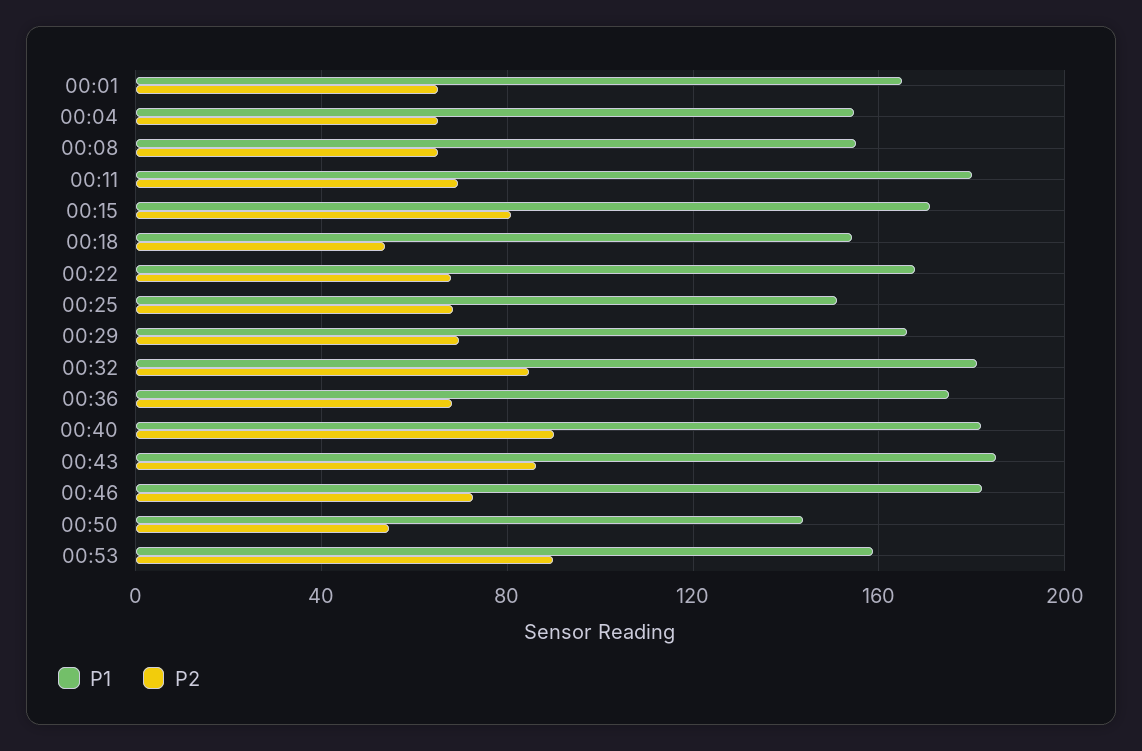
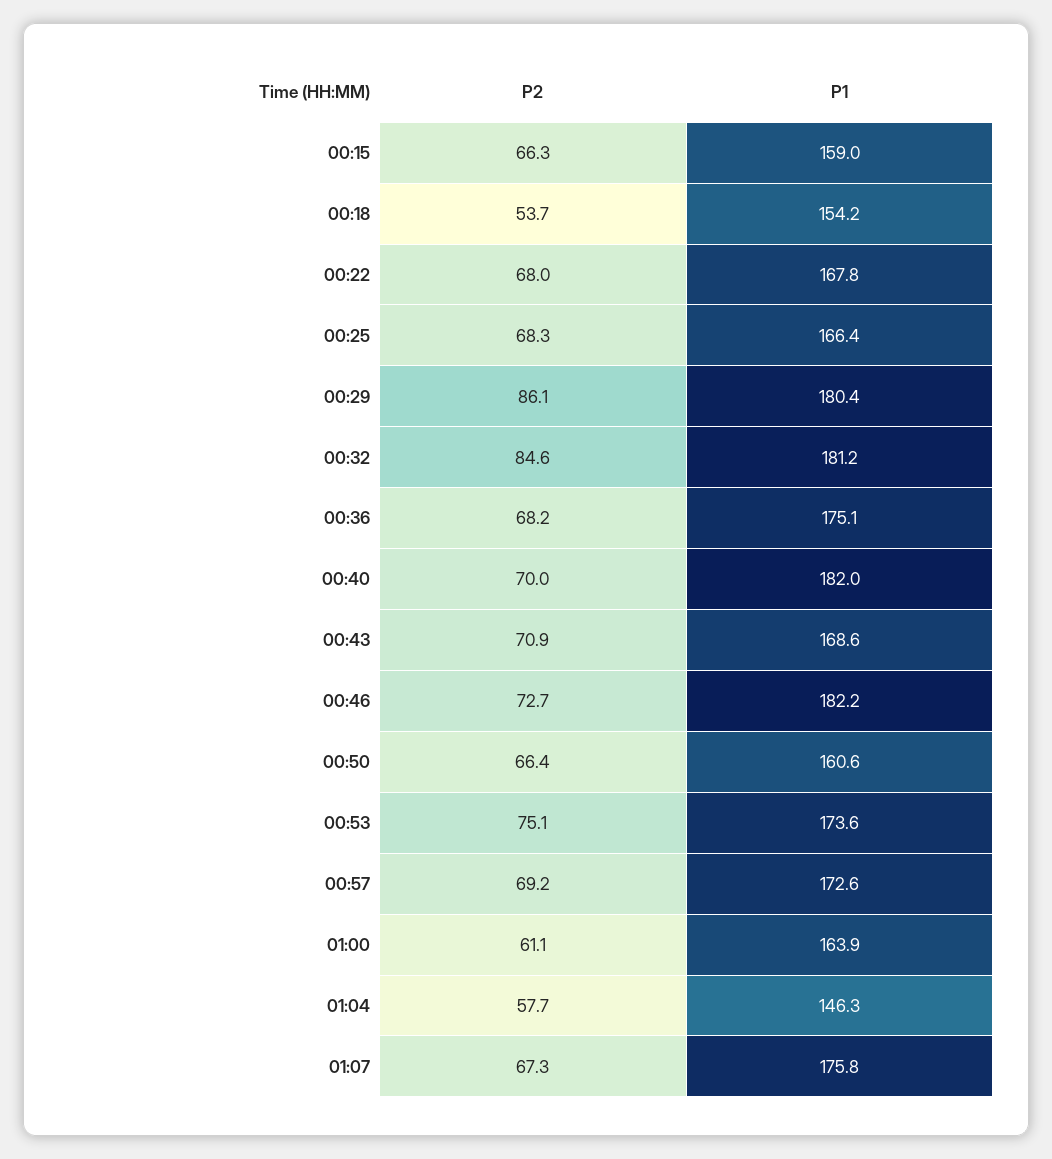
P1, 00:01: 165 -> none
P2, 00:01: 65 -> none
P1, 00:04: 155 -> none
P2, 00:04: 65 -> none
P1, 00:08: 155 -> none
P2, 00:08: 65 -> none
P1, 00:11: 180 -> none
P2, 00:11: 70 -> none
P1, 00:15: 170 -> 159
P2, 00:15: 80 -> 66.3
P1, 00:25: 150 -> 166.4
P1, 00:29: 165 -> 180.4
P2, 00:29: 70 -> 86.1
P2, 00:40: 90 -> 70
P1, 00:43: 185 -> 168.6
P2, 00:43: 85 -> 70.9
P1, 00:50: 145 -> 160.6
P2, 00:50: 55 -> 66.4
P1, 00:53: 160 -> 173.6
P2, 00:53: 90 -> 75.1
P2, 00:57: none -> 69.2
P1, 00:57: none -> 172.6
P2, 01:00: none -> 61.1
P1, 01:00: none -> 163.9
P2, 01:04: none -> 57.7
P1, 01:04: none -> 146.3
P2, 01:07: none -> 67.3
P1, 01:07: none -> 175.8

